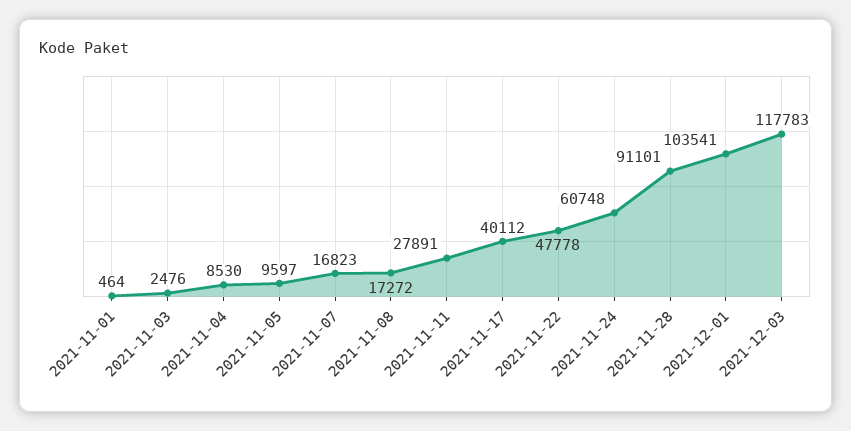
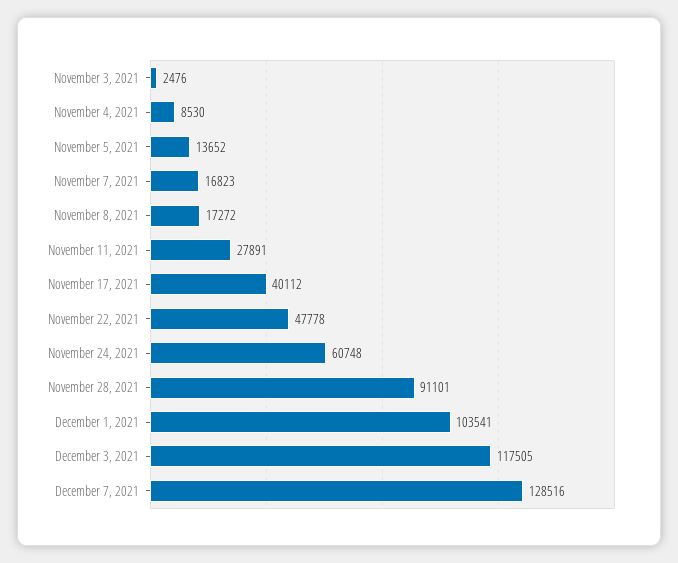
2021-11-01: 464 -> none
2021-11-05: 9597 -> 13652
2021-12-03: 117783 -> 117505
December 7, 2021: none -> 128516

